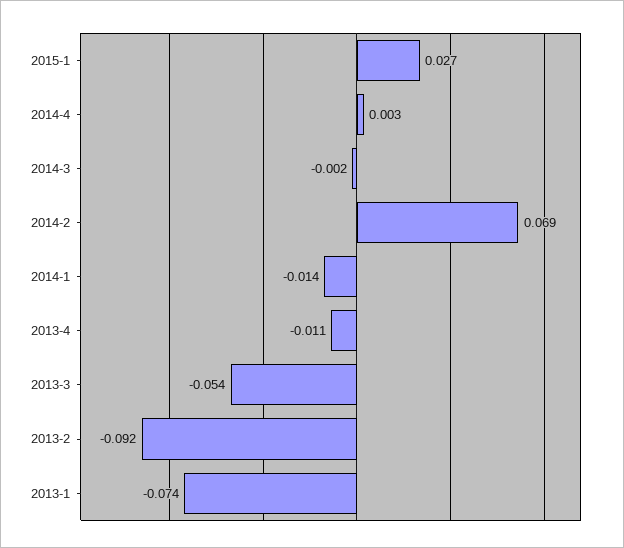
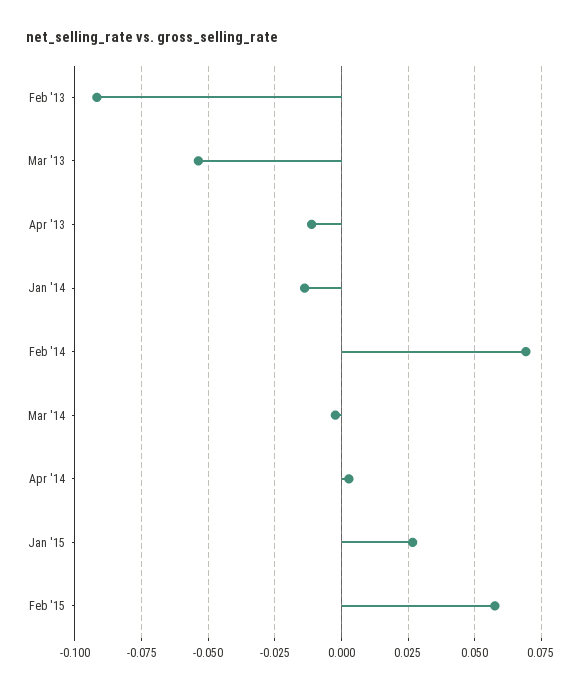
2013-1: -0.074 -> none
Feb '15: none -> 0.0575

